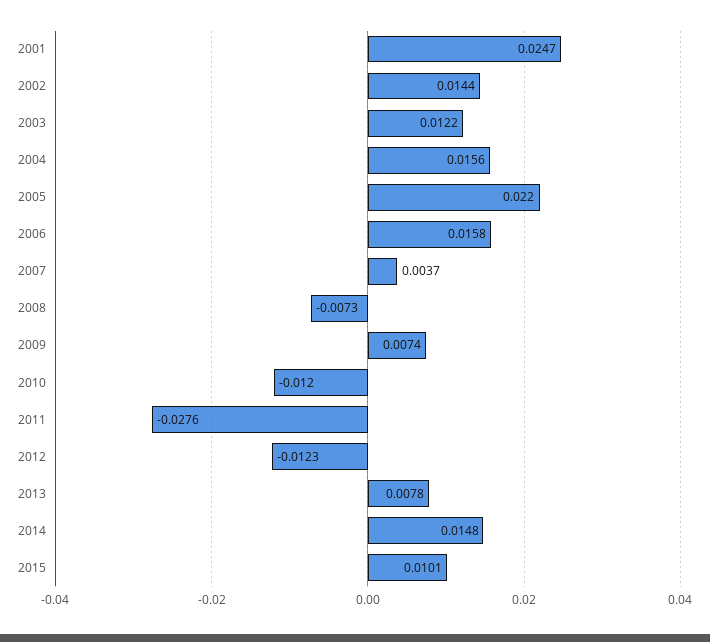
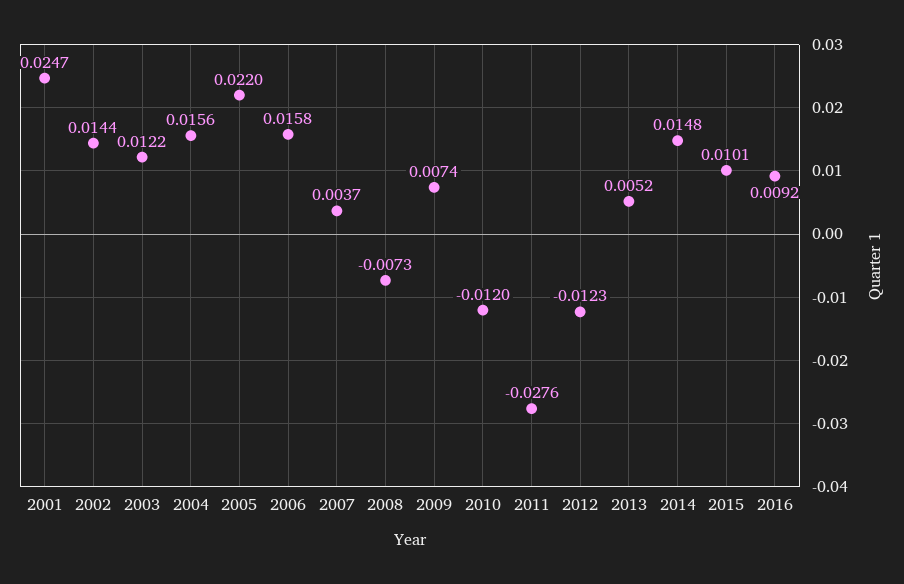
2013: 0.0078 -> 0.0052
2016: none -> 0.0092

